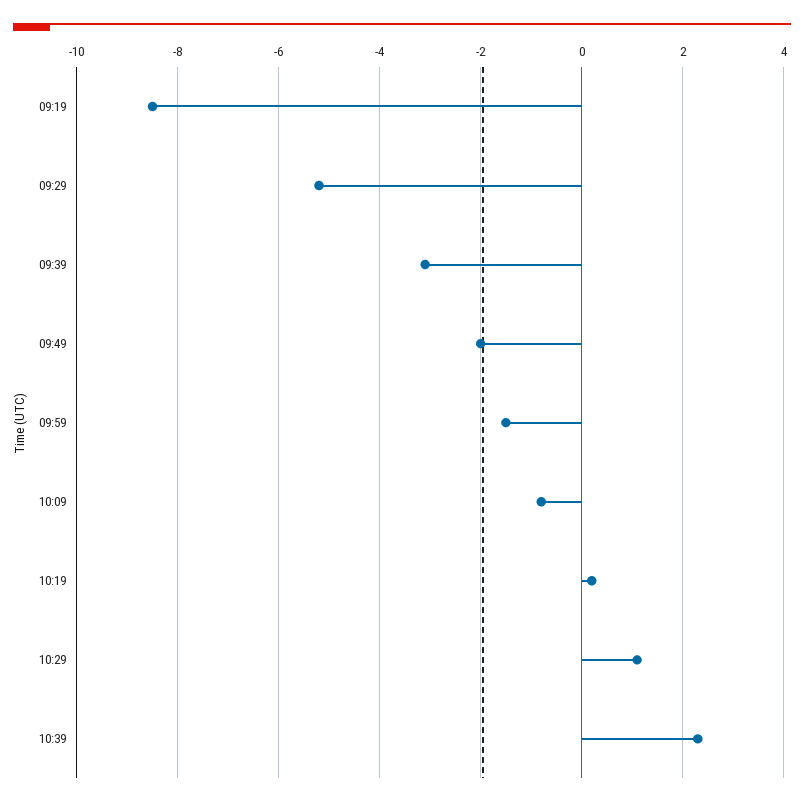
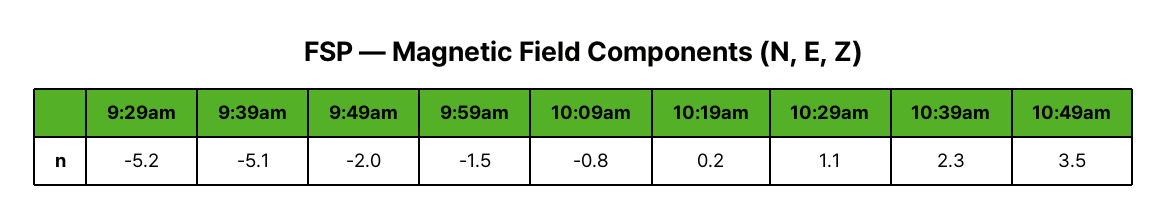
09:19: -8.5 -> none
09:39: -3 -> -5.1
10:49am: none -> 3.5

